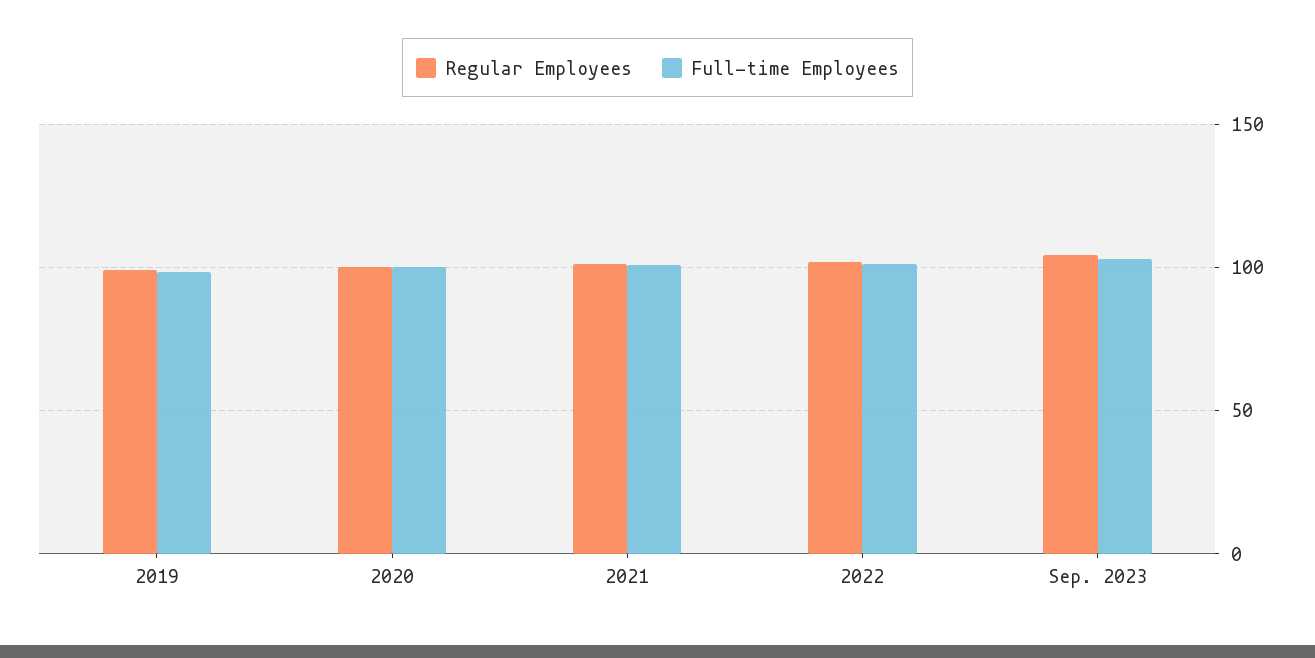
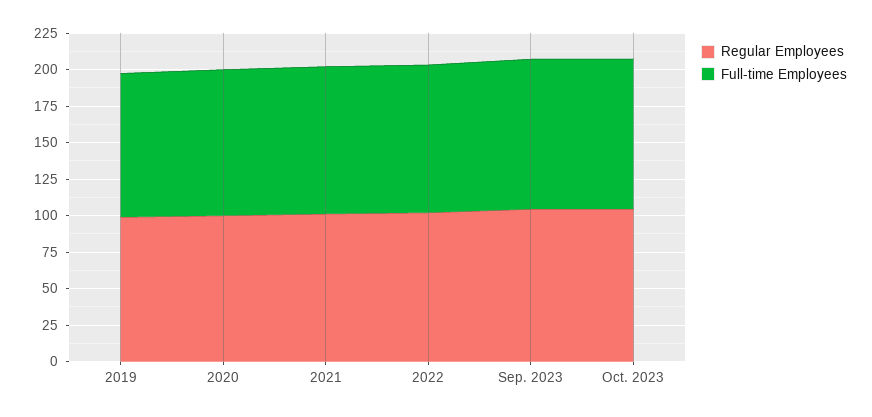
Regular Employees, Oct. 2023: none -> 100
Full-time Employees, Oct. 2023: none -> 100

